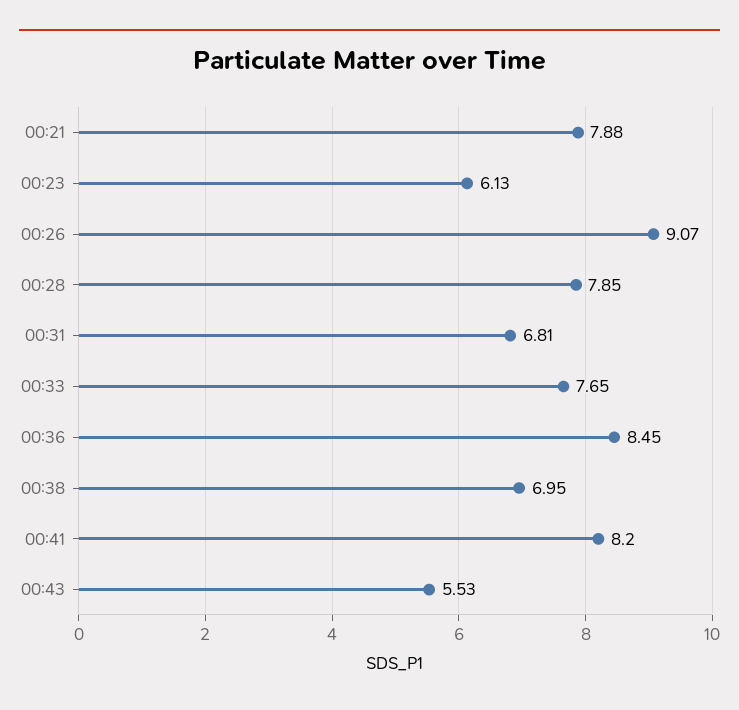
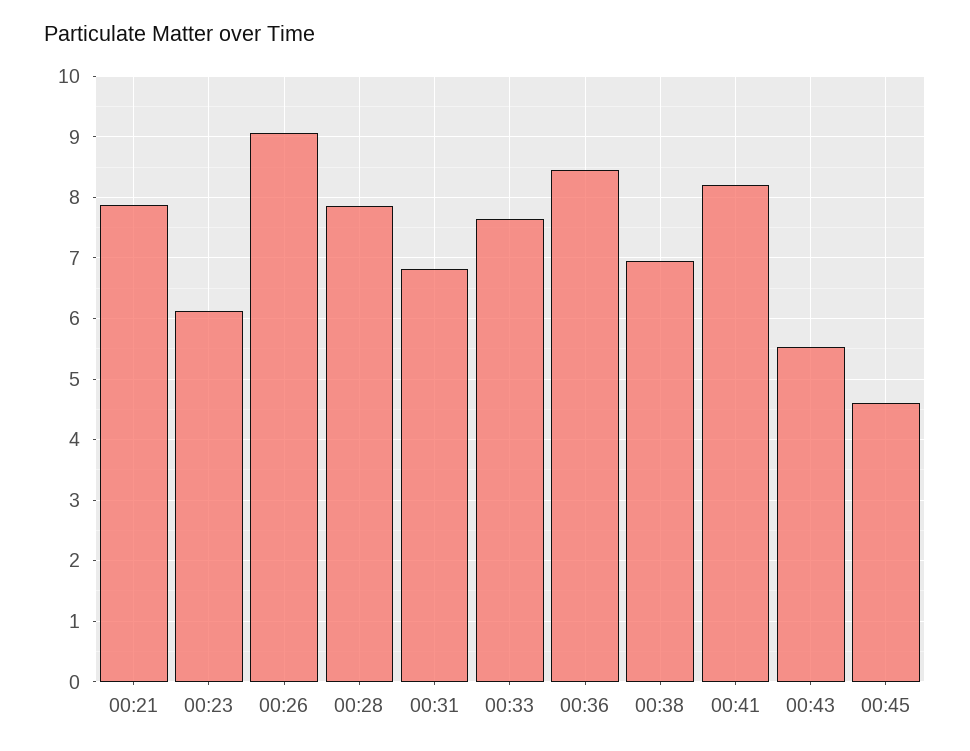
00:45: none -> 4.6

